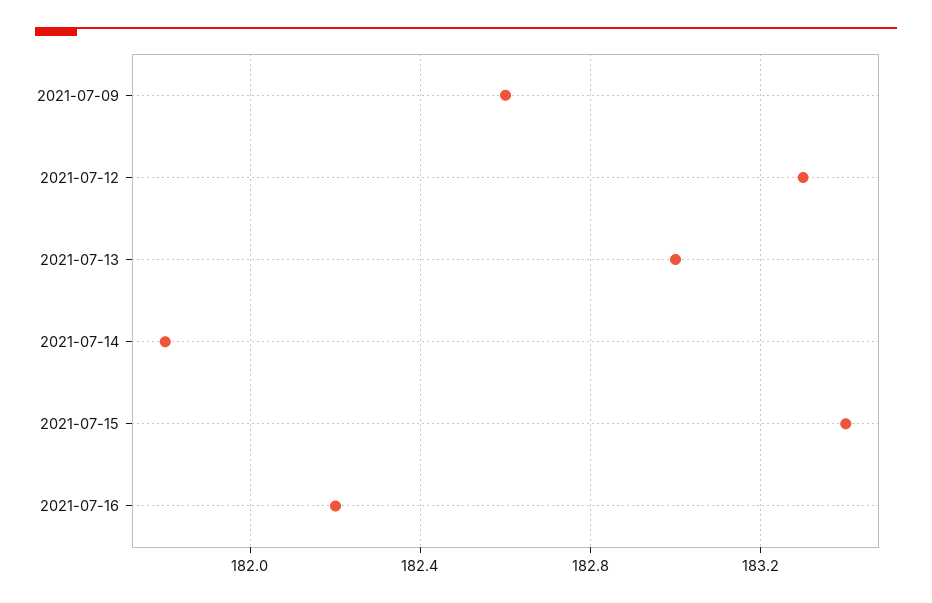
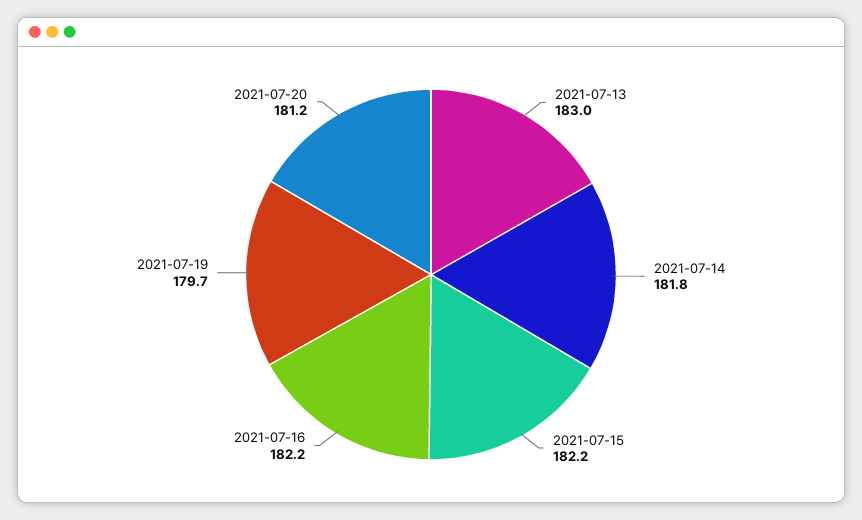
2021-07-09: 182.6 -> none
2021-07-12: 183.3 -> none
2021-07-15: 183.4 -> 182.2
2021-07-19: none -> 179.7
2021-07-20: none -> 181.2

